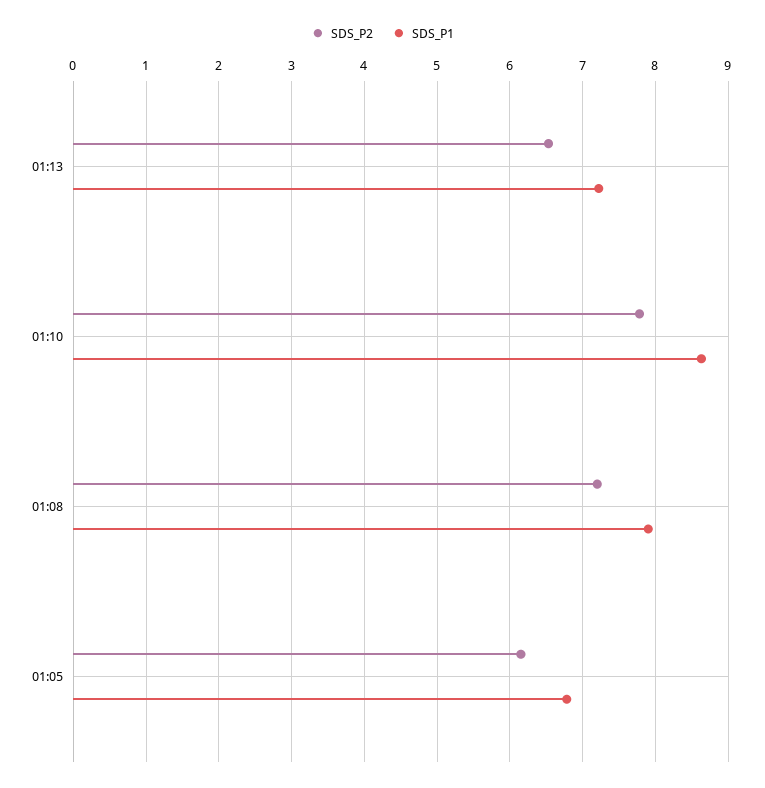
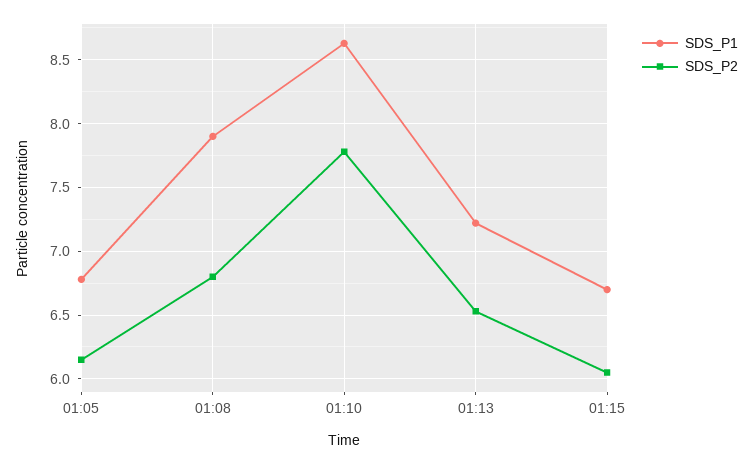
SDS_P2, 01:08: 7.2 -> 6.8
SDS_P1, 01:15: none -> 6.7
SDS_P2, 01:15: none -> 6.05

